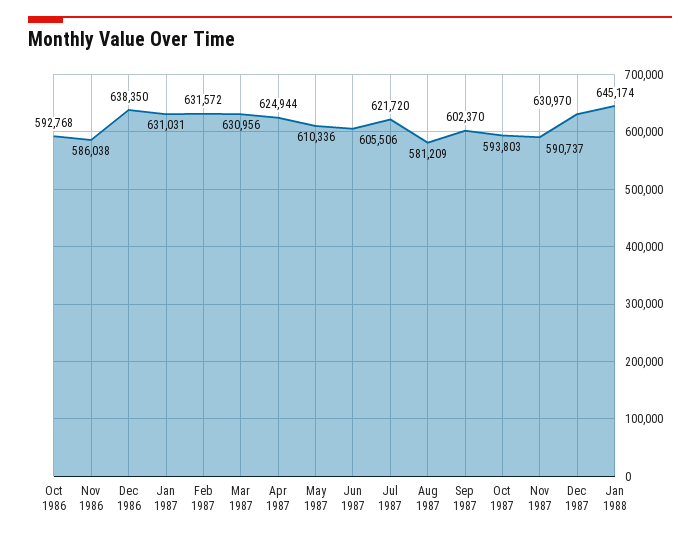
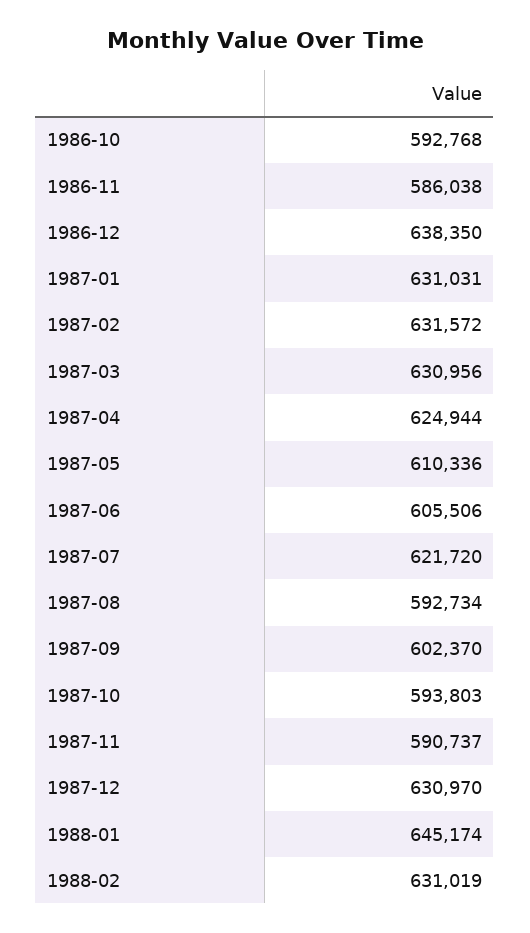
Aug 1987: 581209 -> 592734
1988-02: none -> 631019

